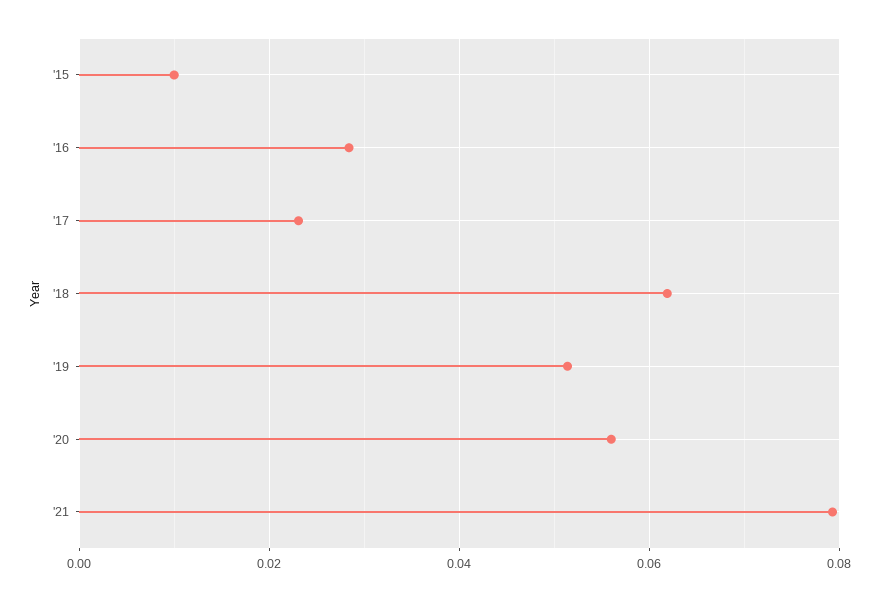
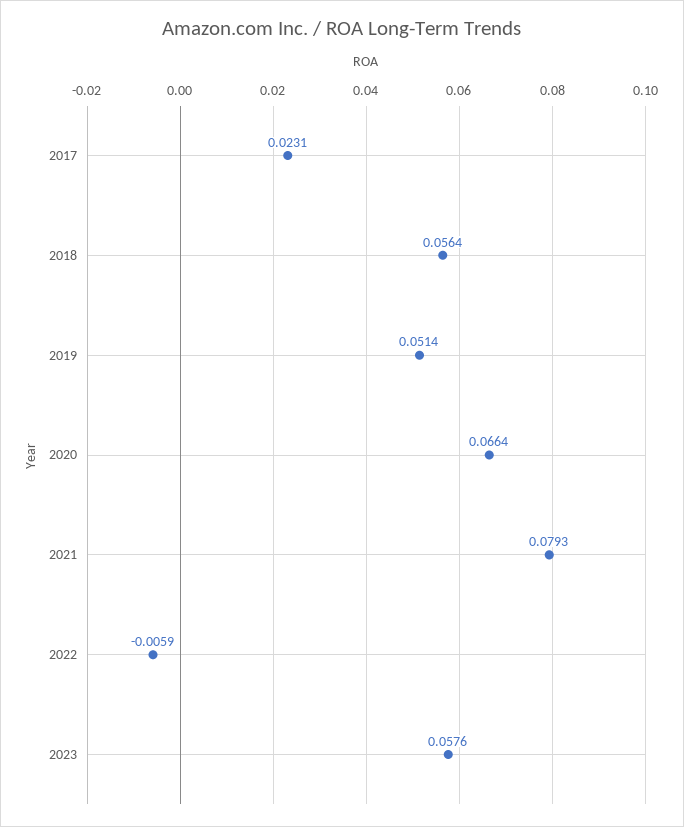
'15: 0.01 -> none
'16: 0.028 -> none
'18: 0.062 -> 0.0564
'20: 0.056 -> 0.0664
2022: none -> -0.0059
2023: none -> 0.0576

